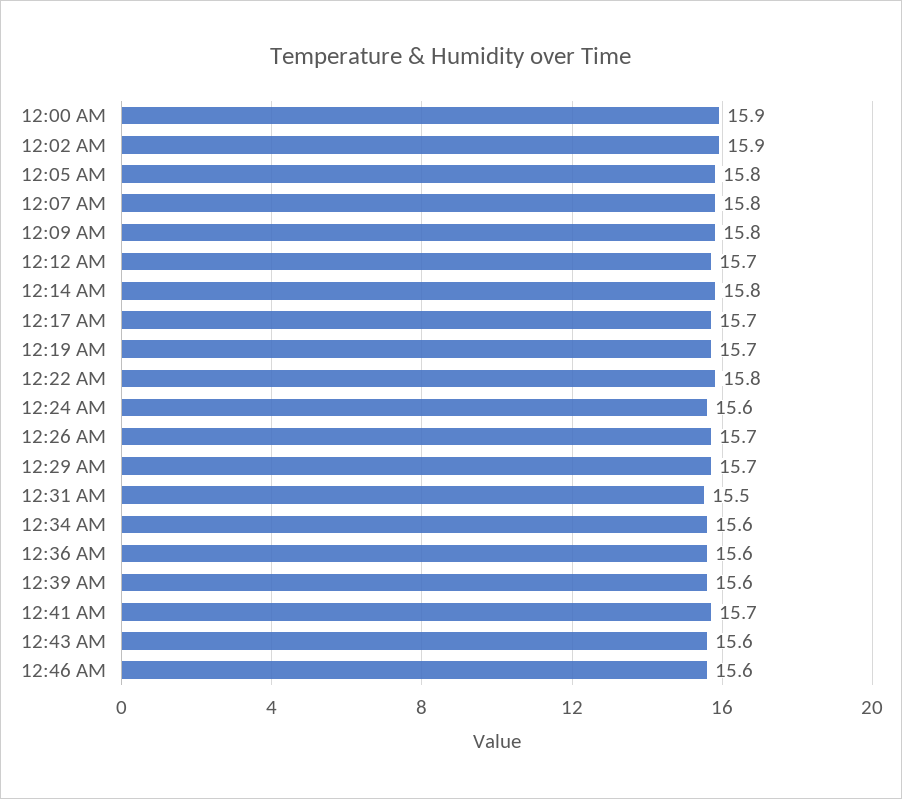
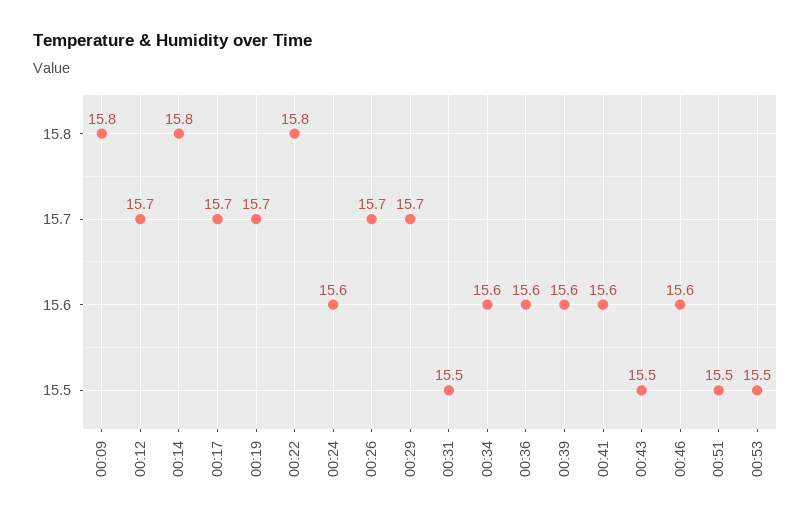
12:00 AM: 15.9 -> none
12:02 AM: 15.9 -> none
12:05 AM: 15.8 -> none
12:07 AM: 15.8 -> none
12:41 AM: 15.7 -> 15.6
12:43 AM: 15.6 -> 15.5
00:51: none -> 15.5
00:53: none -> 15.5

